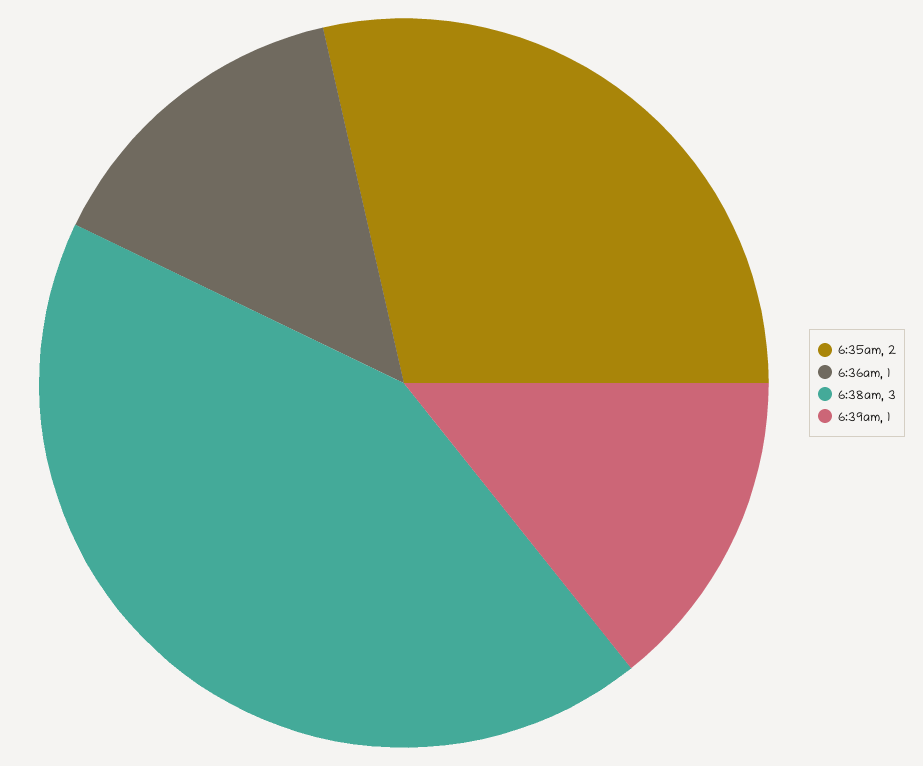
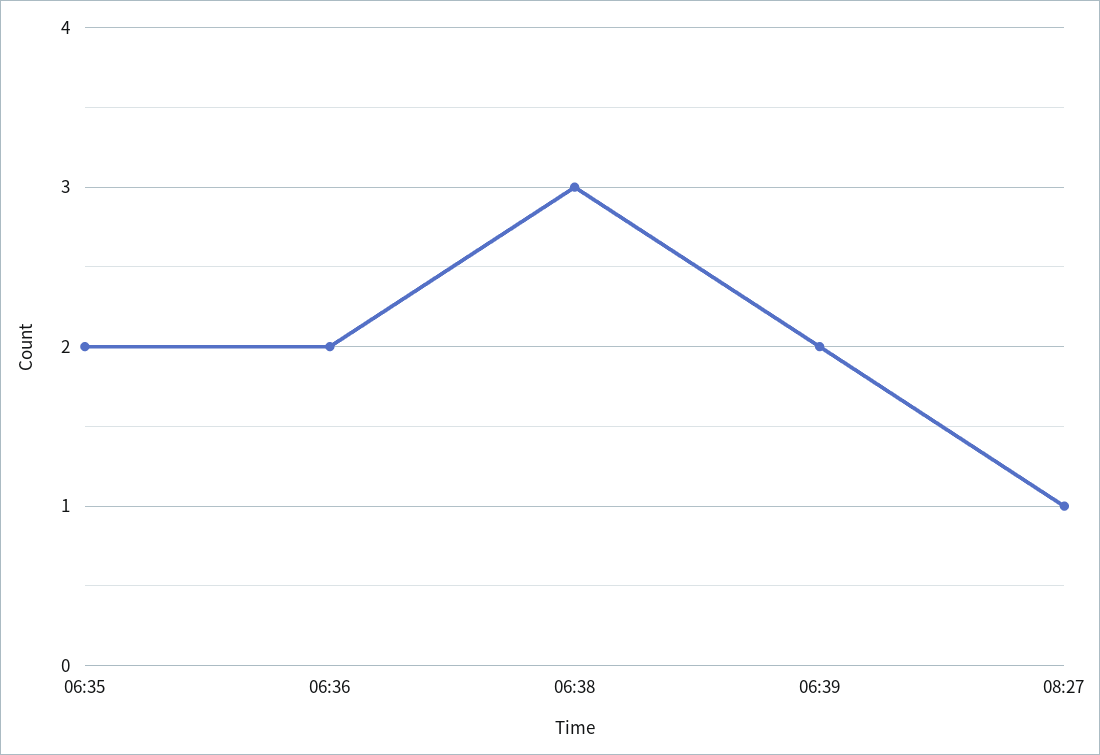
6:36am: 1 -> 2
6:39am: 1 -> 2
08:27: none -> 1

